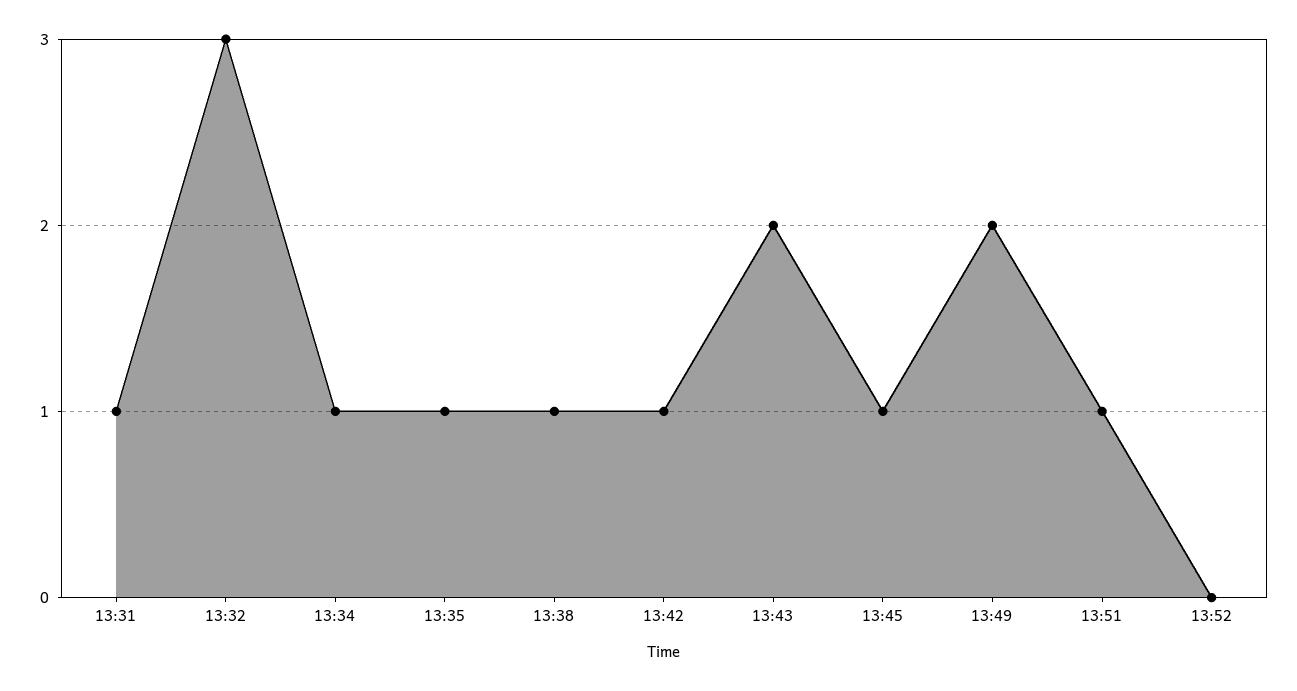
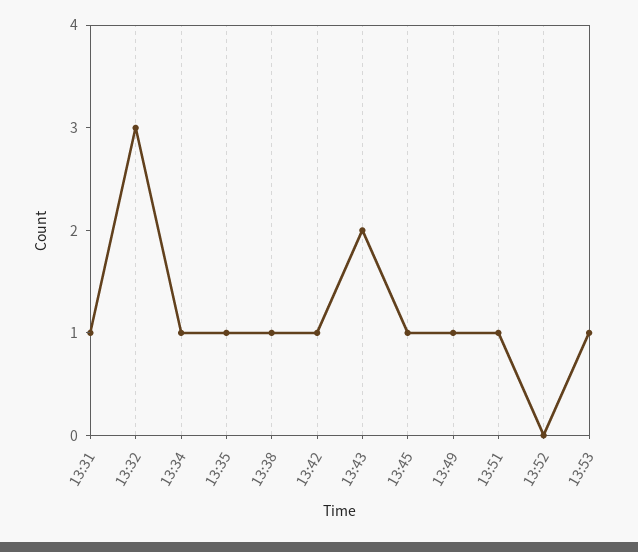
13:49: 2 -> 1
13:53: none -> 1

